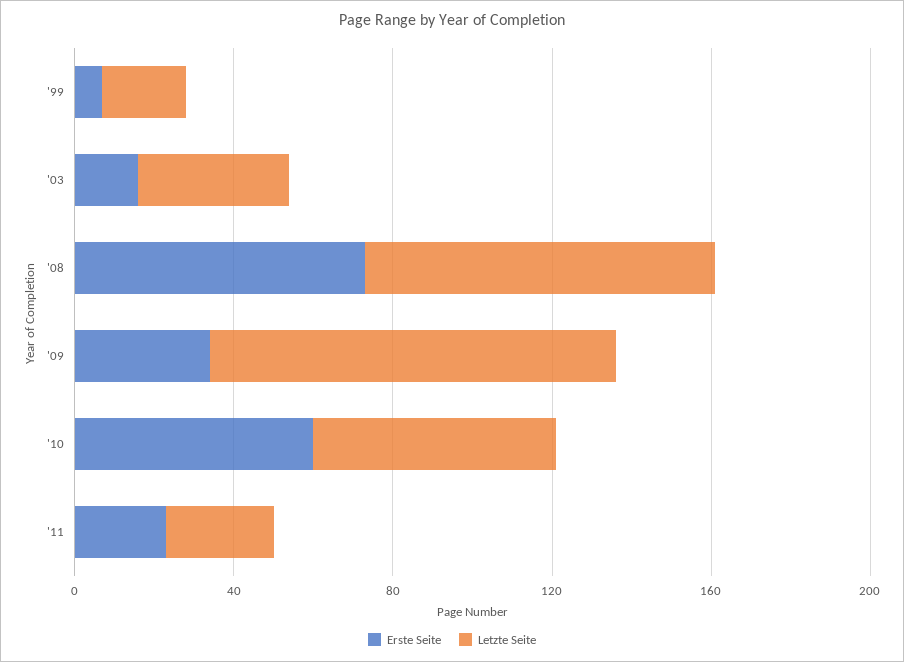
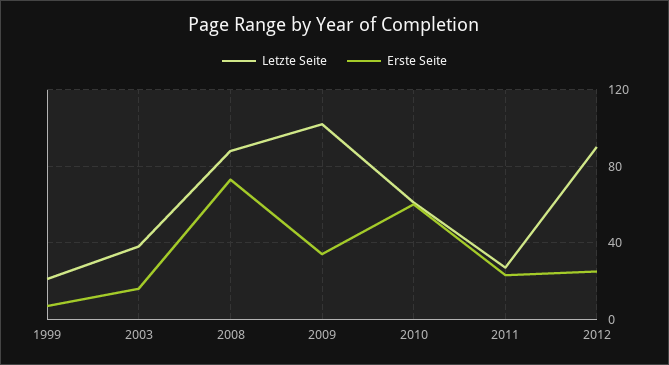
Letzte Seite, 2012: none -> 90
Erste Seite, 2012: none -> 25

